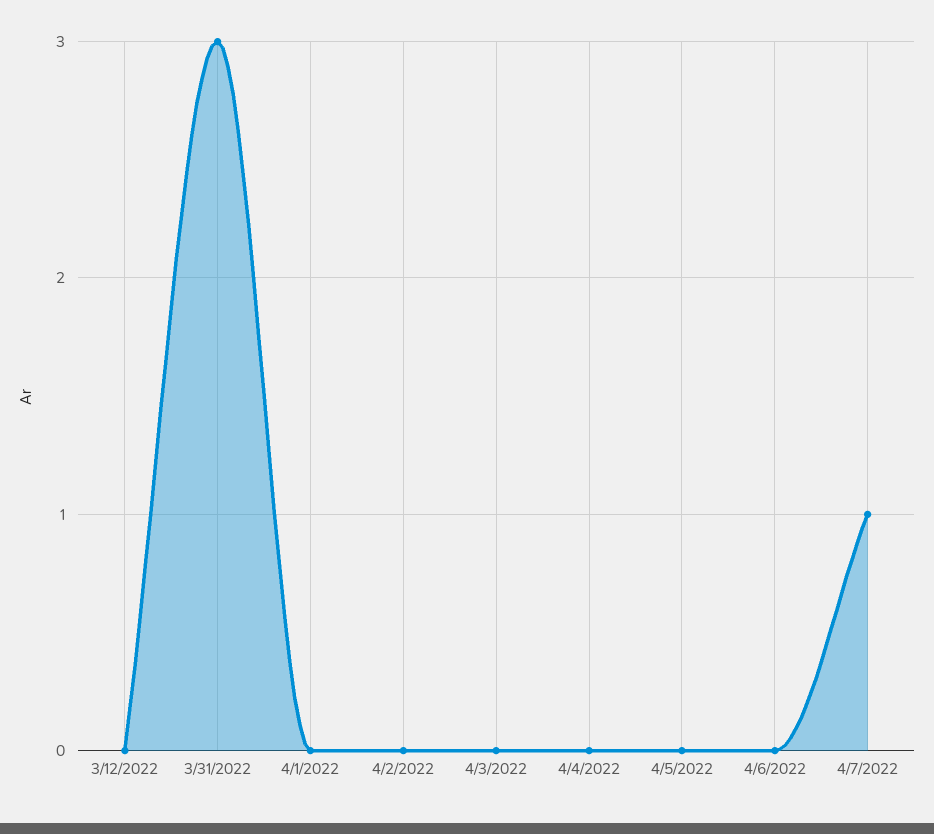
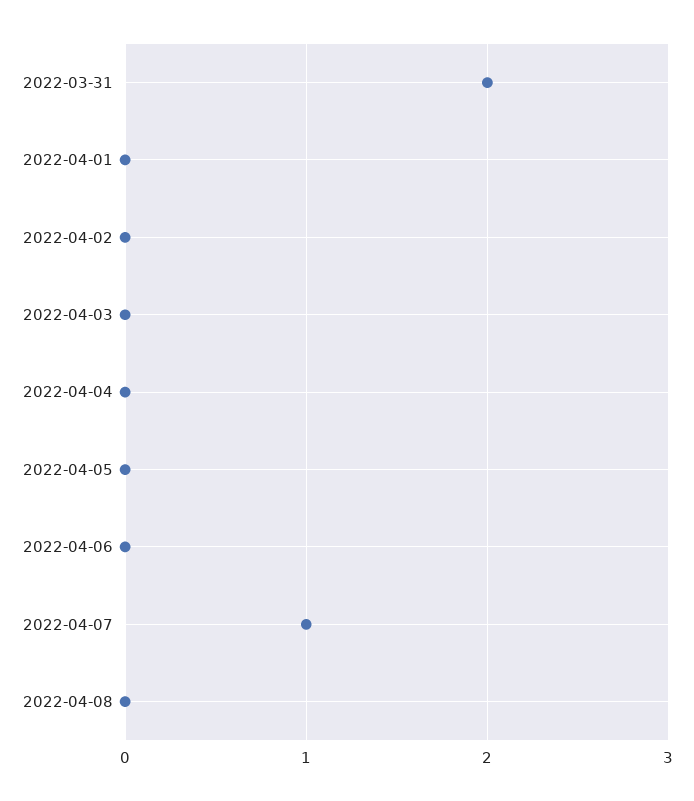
3/12/2022: 0 -> none
3/31/2022: 3 -> 2
2022-04-08: none -> 0

